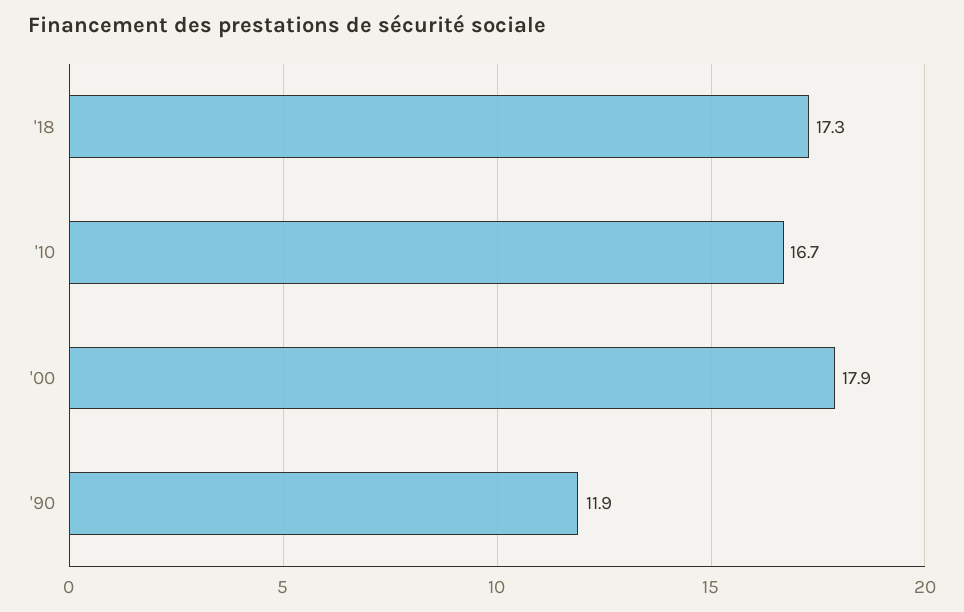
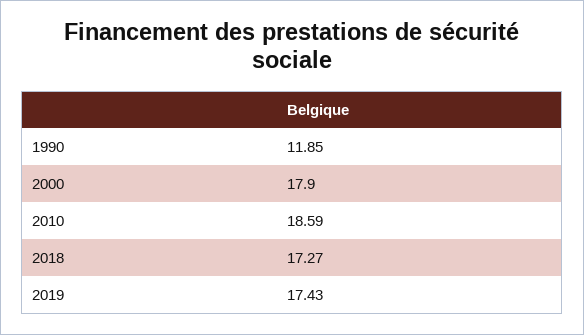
'10: 16.7 -> 18.59
2019: none -> 17.43

